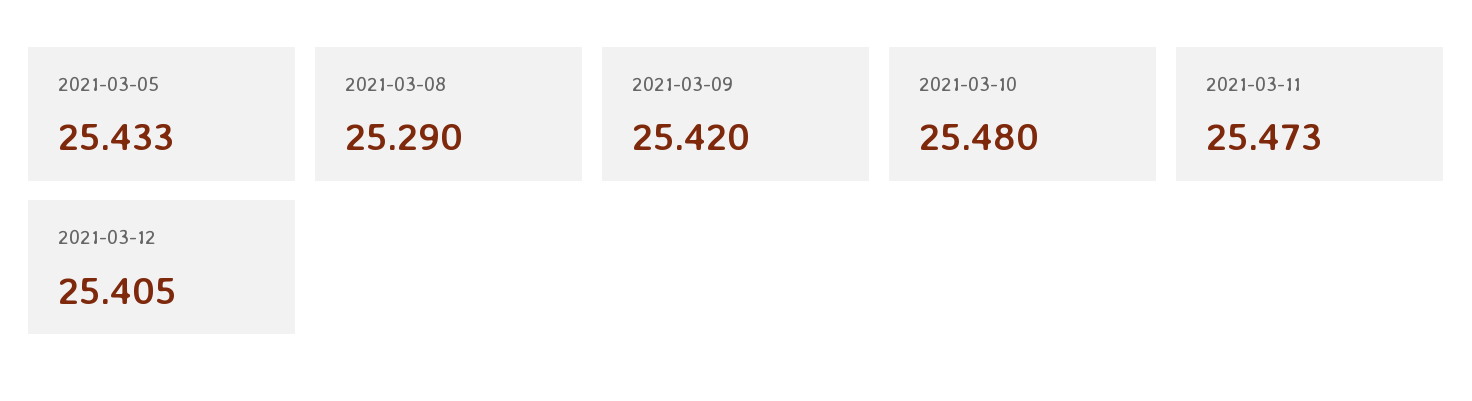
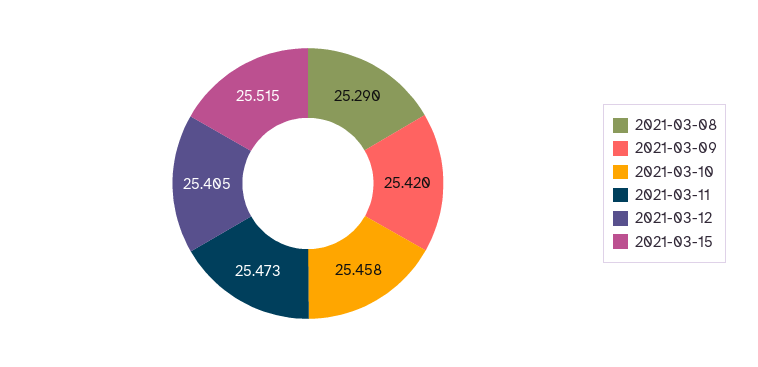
2021-03-05: 25.433 -> none
2021-03-10: 25.48 -> 25.458
2021-03-15: none -> 25.515

